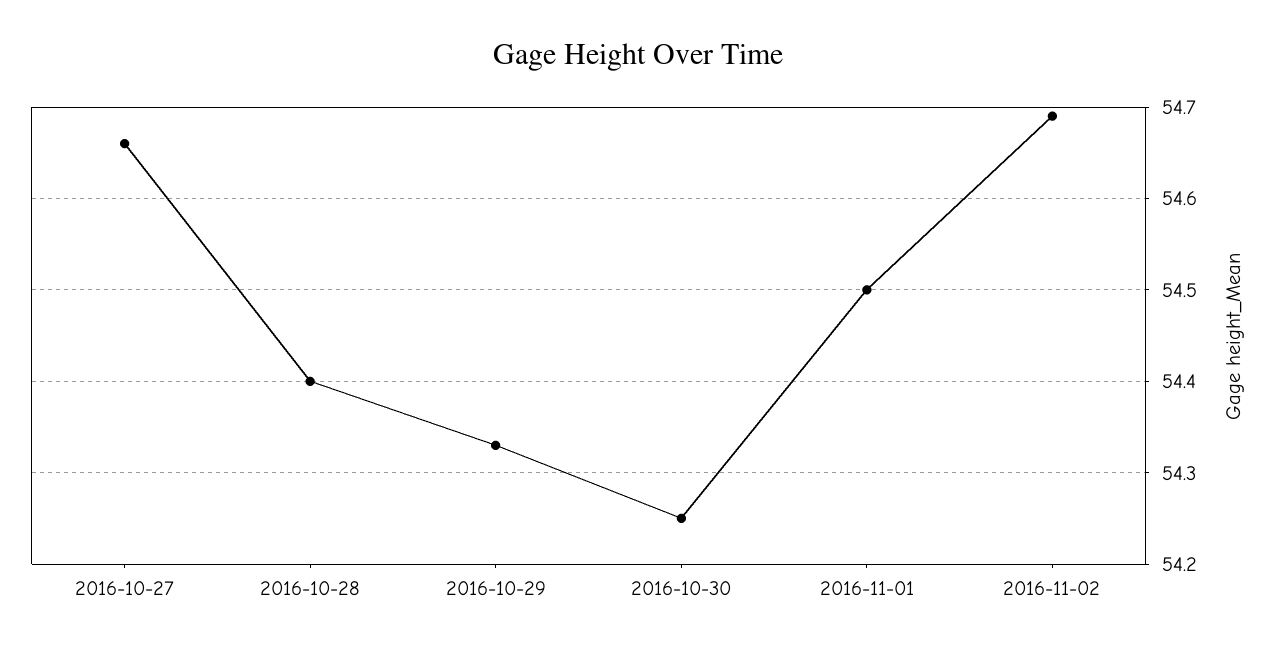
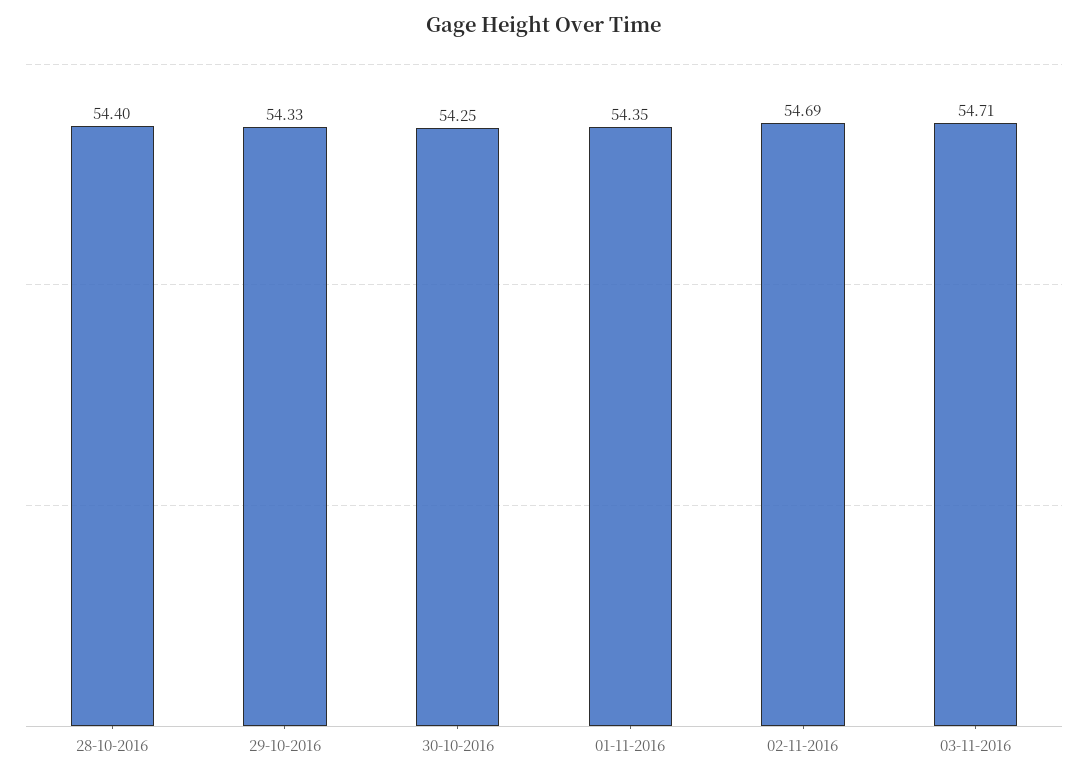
2016-10-27: 54.66 -> none
2016-11-01: 54.5 -> 54.35
03-11-2016: none -> 54.71

